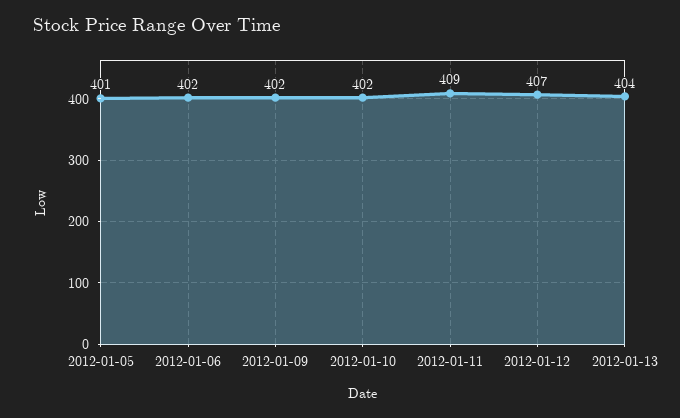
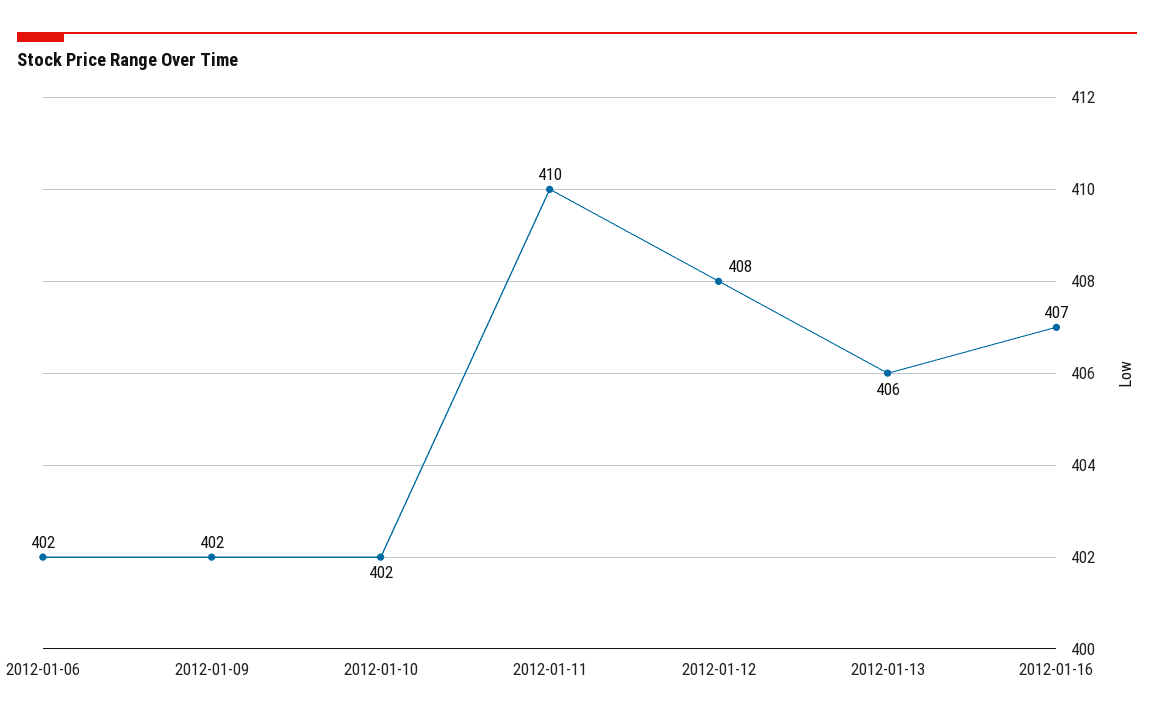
2012-01-05: 401 -> none
2012-01-11: 409 -> 410
2012-01-12: 407 -> 408
2012-01-13: 404 -> 406
2012-01-16: none -> 407

